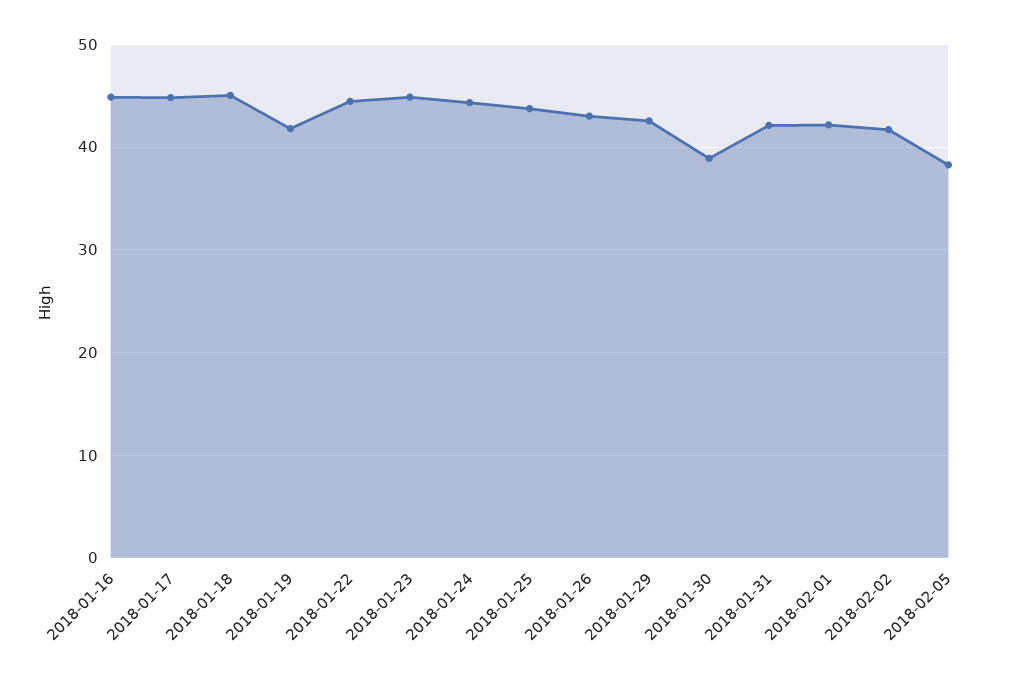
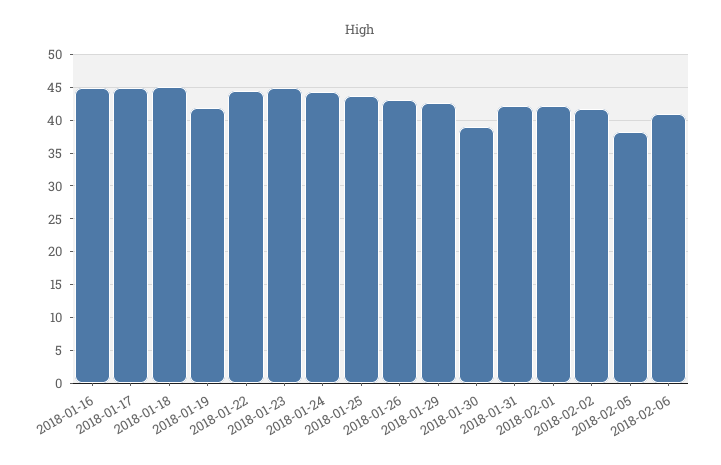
2018-02-06: none -> 41

